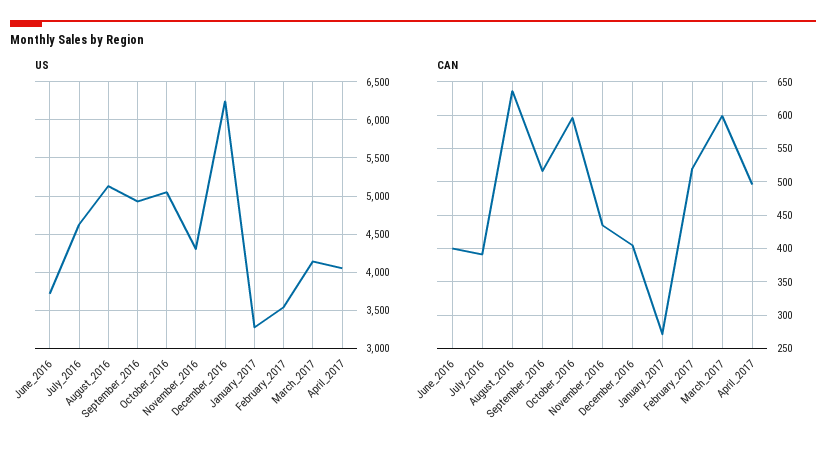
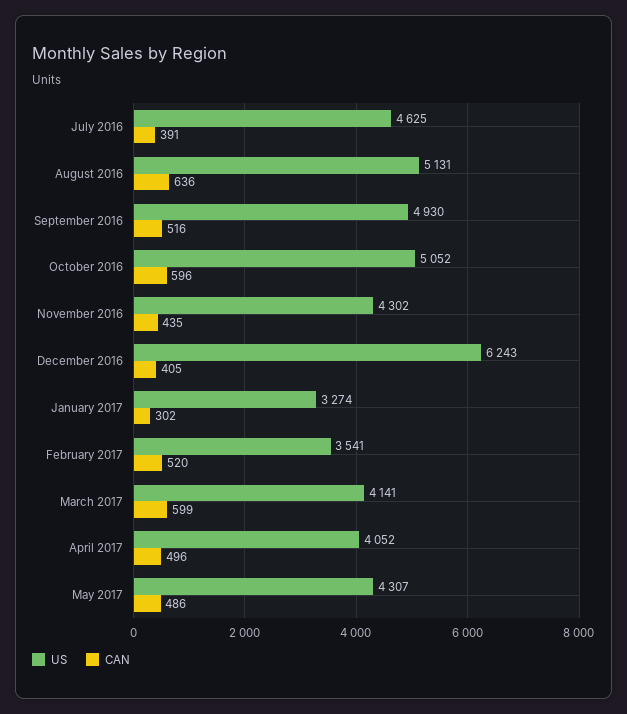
US, June_2016: 3700 -> none
CAN, June_2016: 400 -> none
CAN, January_2017: 270 -> 302
US, May 2017: none -> 4307
CAN, May 2017: none -> 486

